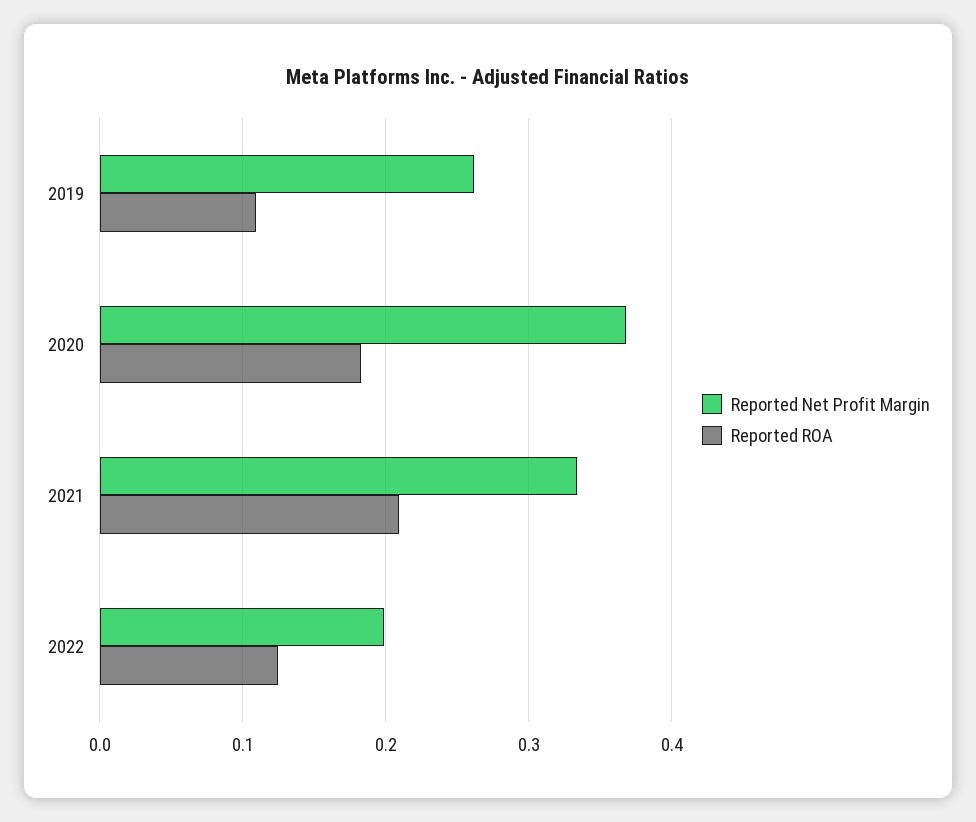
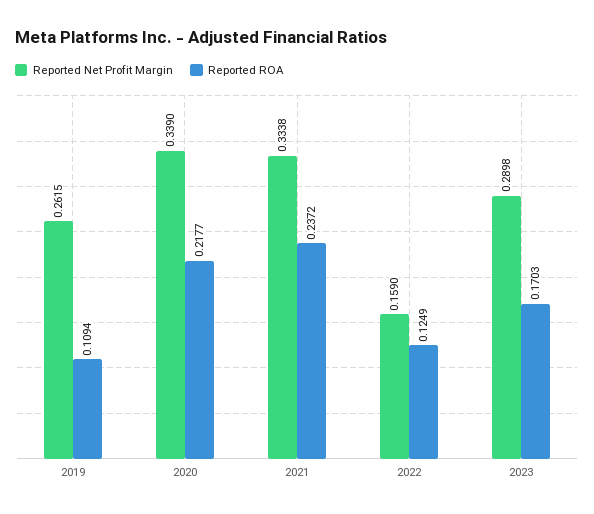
Reported Net Profit Margin, 2020: 0.37 -> 0.339
Reported ROA, 2020: 0.18 -> 0.2177
Reported ROA, 2021: 0.21 -> 0.2372
Reported Net Profit Margin, 2022: 0.2 -> 0.159
Reported Net Profit Margin, 2023: none -> 0.2898
Reported ROA, 2023: none -> 0.1703

